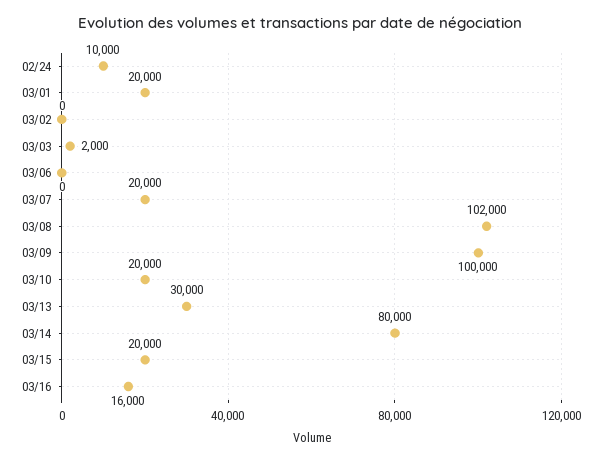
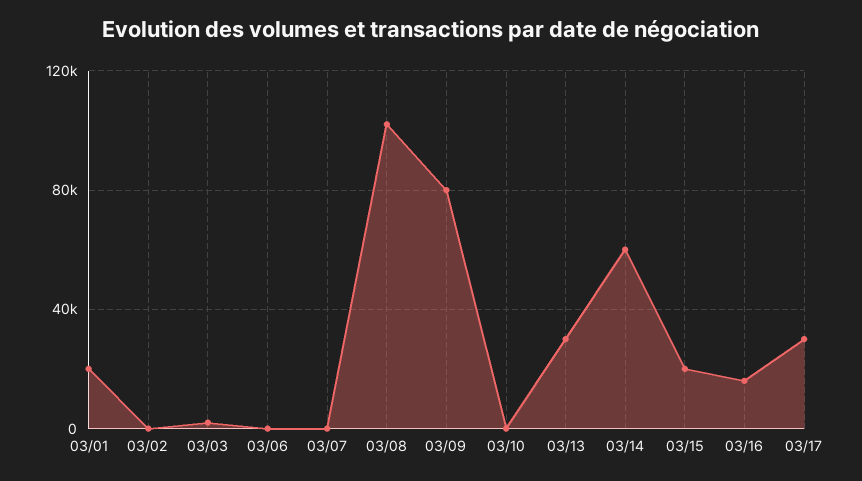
02/24: 10000 -> none
03/07: 20000 -> 0
03/09: 100000 -> 80000
03/10: 20000 -> 0
03/14: 80000 -> 60000
03/17: none -> 30000

